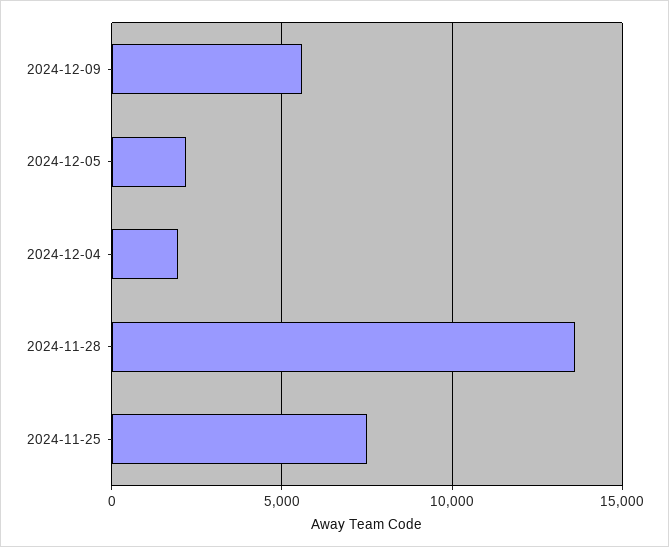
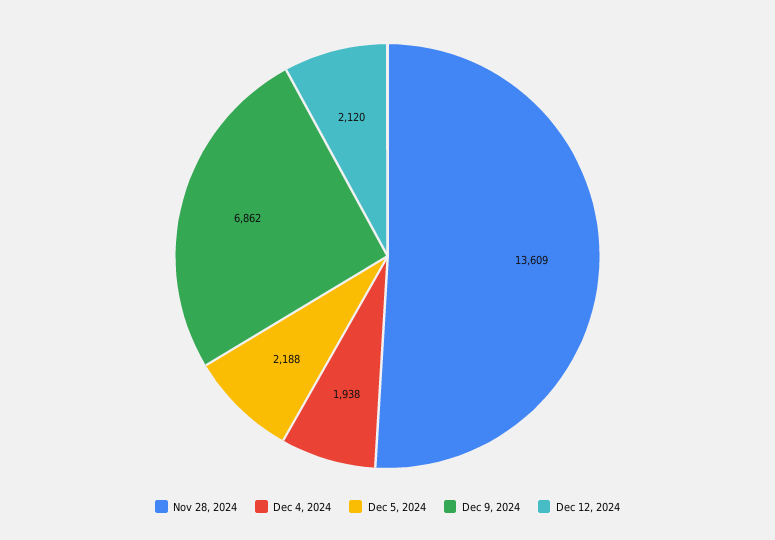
2024-12-09: 5500 -> 6862
2024-11-25: 7500 -> none
Dec 12, 2024: none -> 2120

